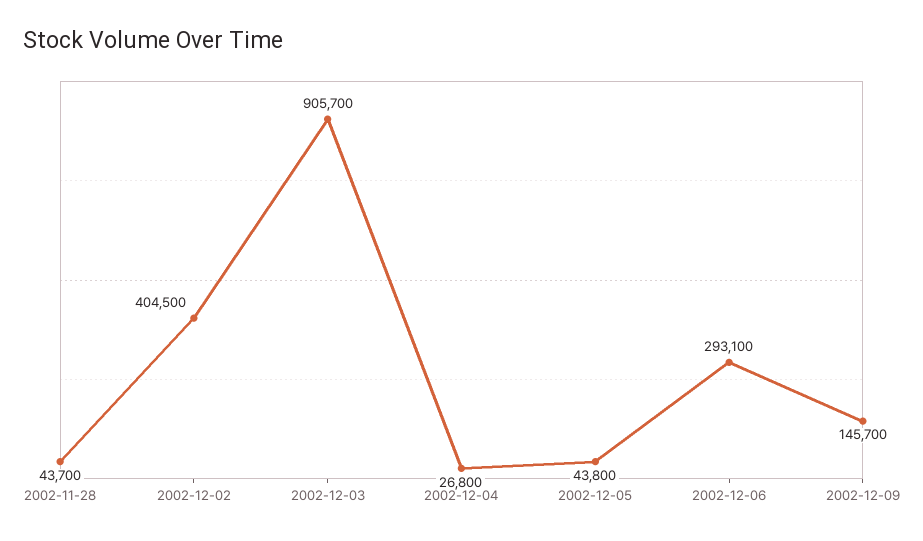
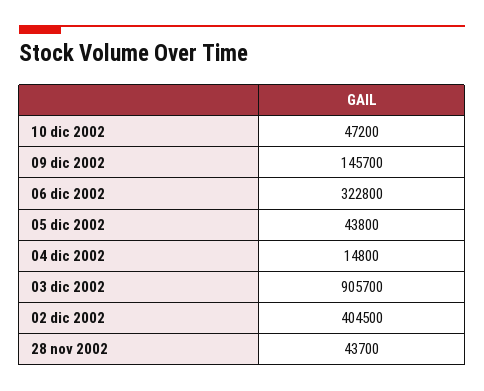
2002-12-04: 26800 -> 14800
2002-12-06: 293100 -> 322800
10 dic 2002: none -> 47200

